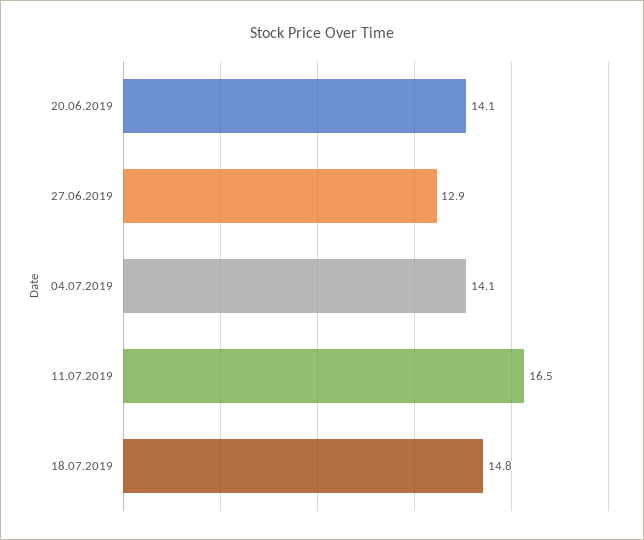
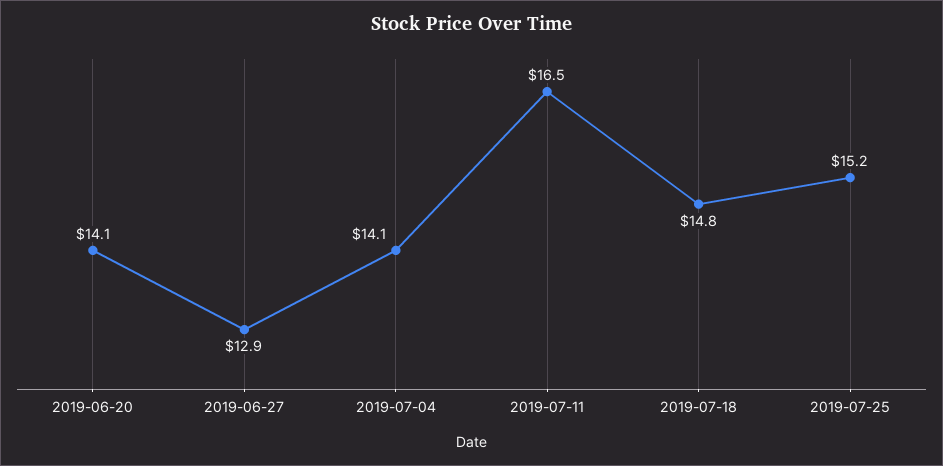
2019-07-25: none -> 15.2

